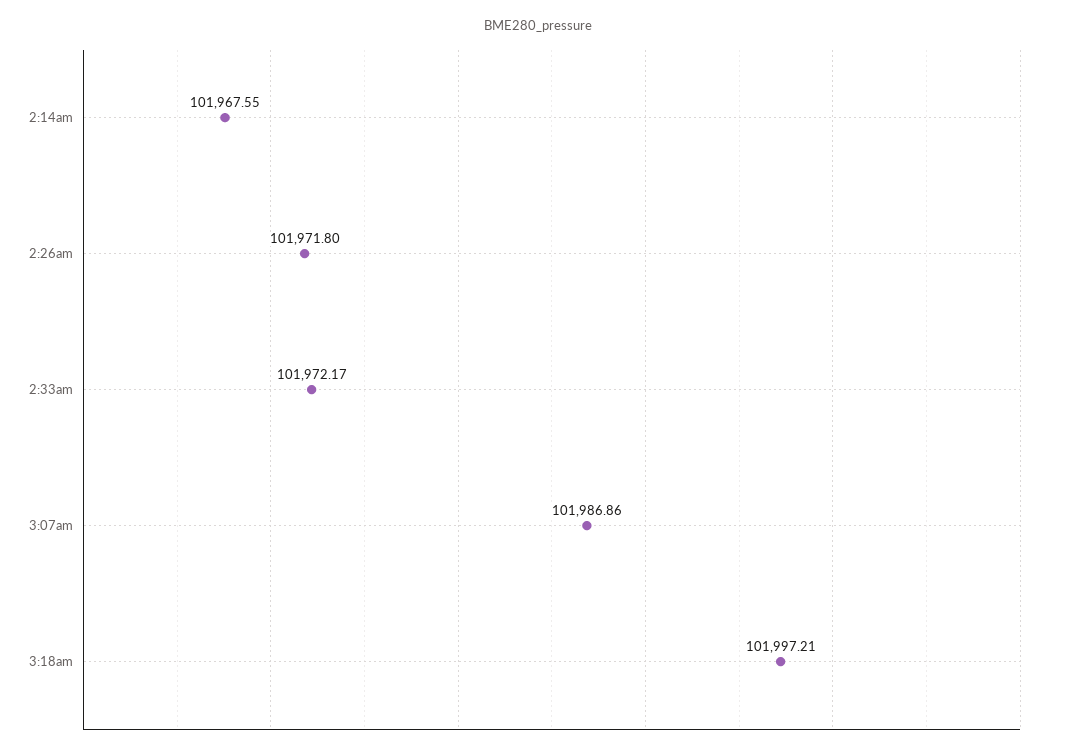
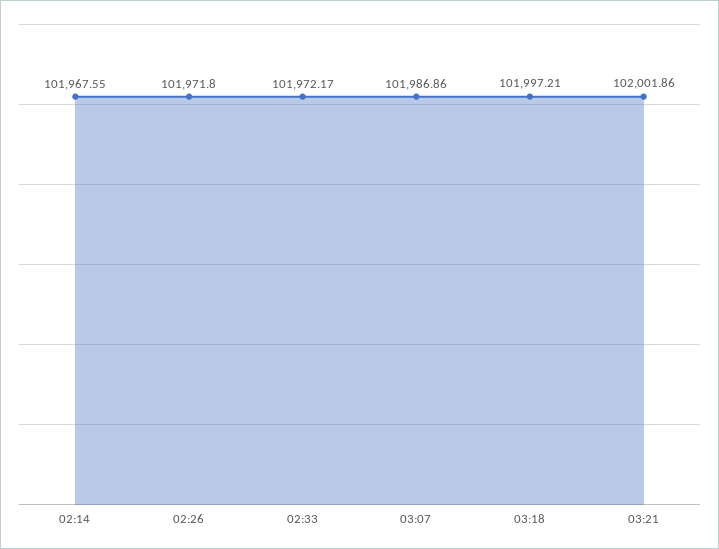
03:21: none -> 102001.86

